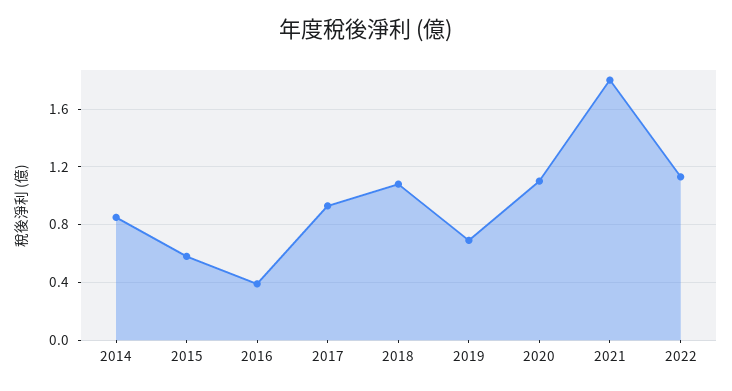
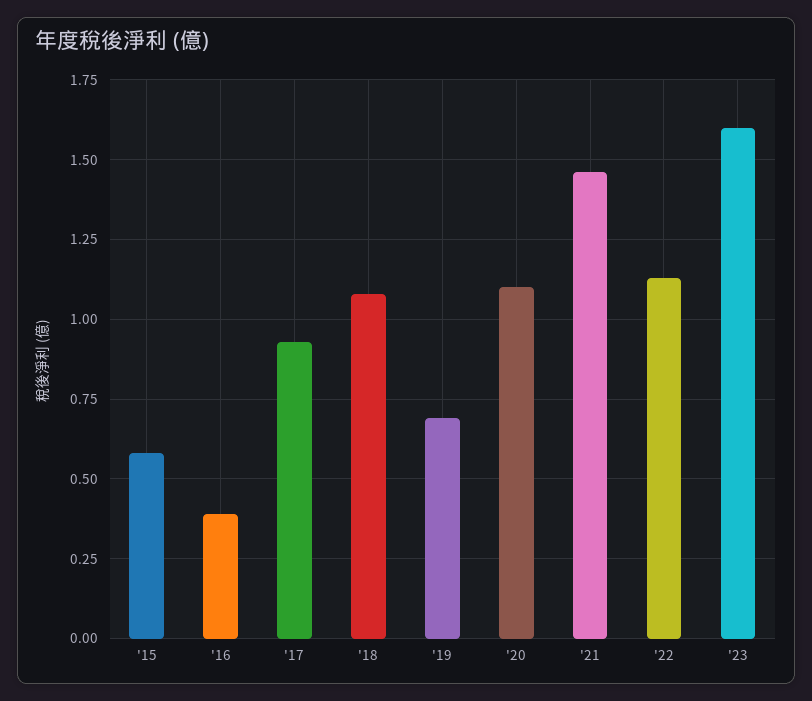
2014: 0.85 -> none
2021: 1.8 -> 1.45
'23: none -> 1.6

